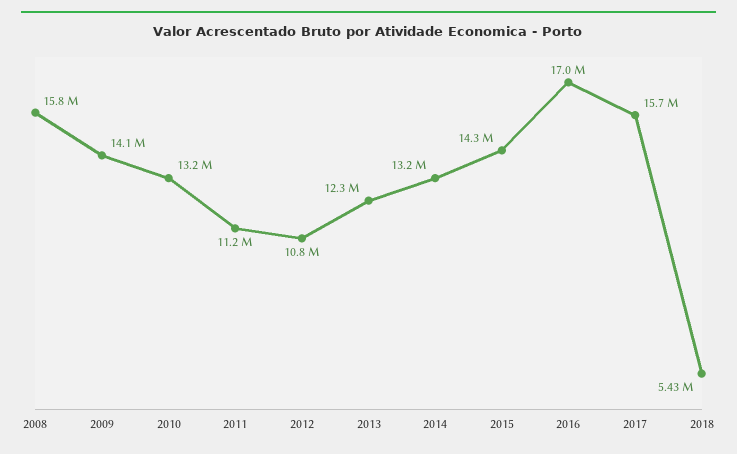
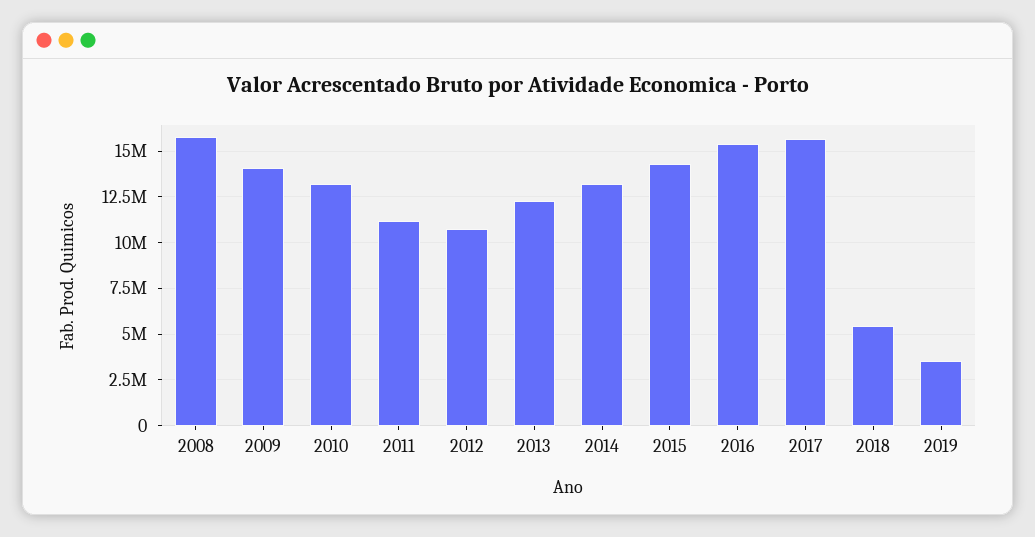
2016: 17000000 -> 15500000
2019: none -> 3500000

